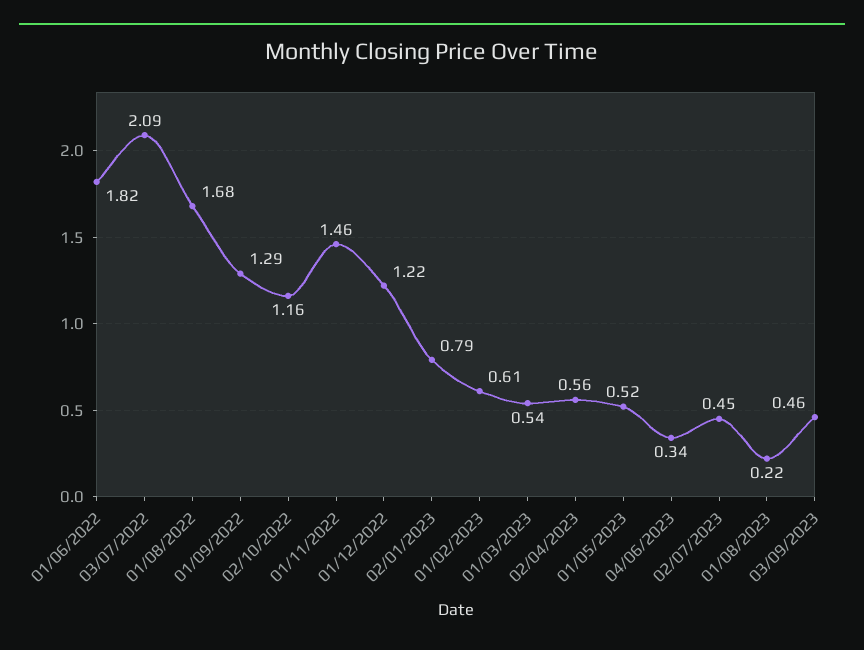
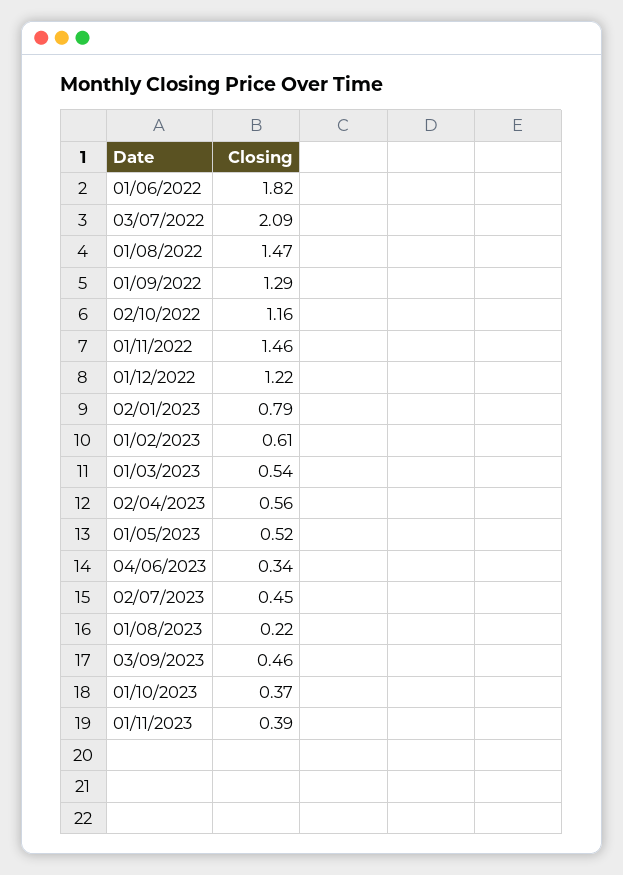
01/08/2022: 1.68 -> 1.47
01/10/2023: none -> 0.37
01/11/2023: none -> 0.39

